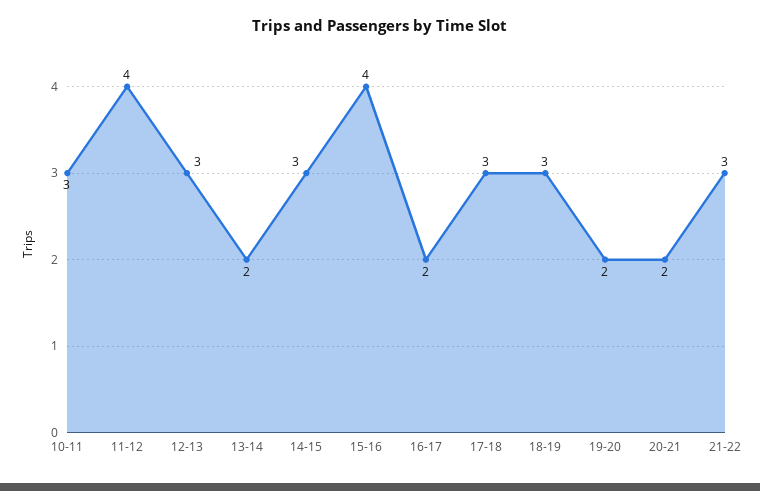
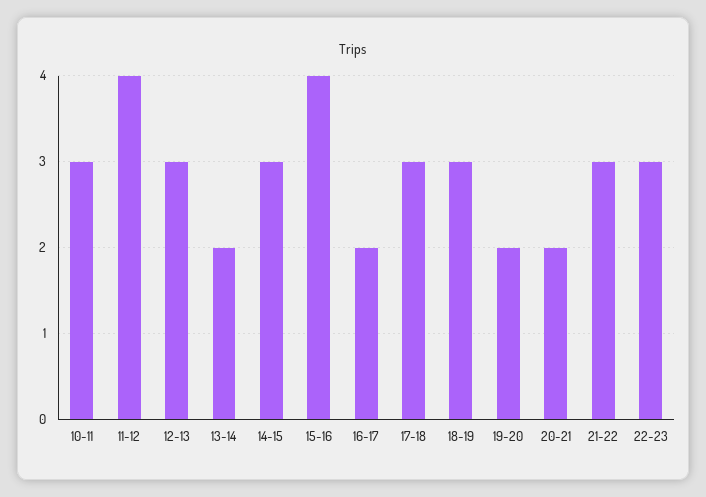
22-23: none -> 3

